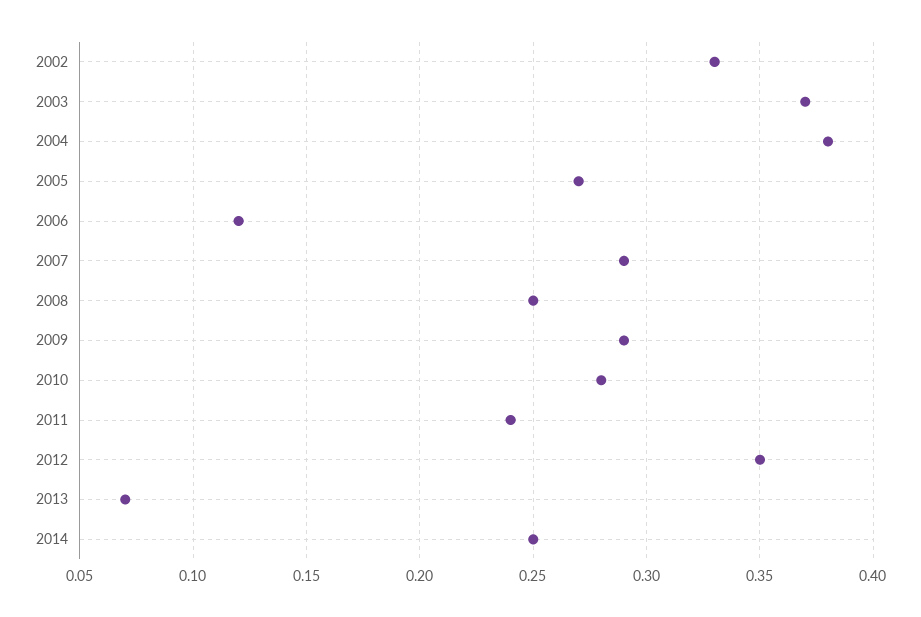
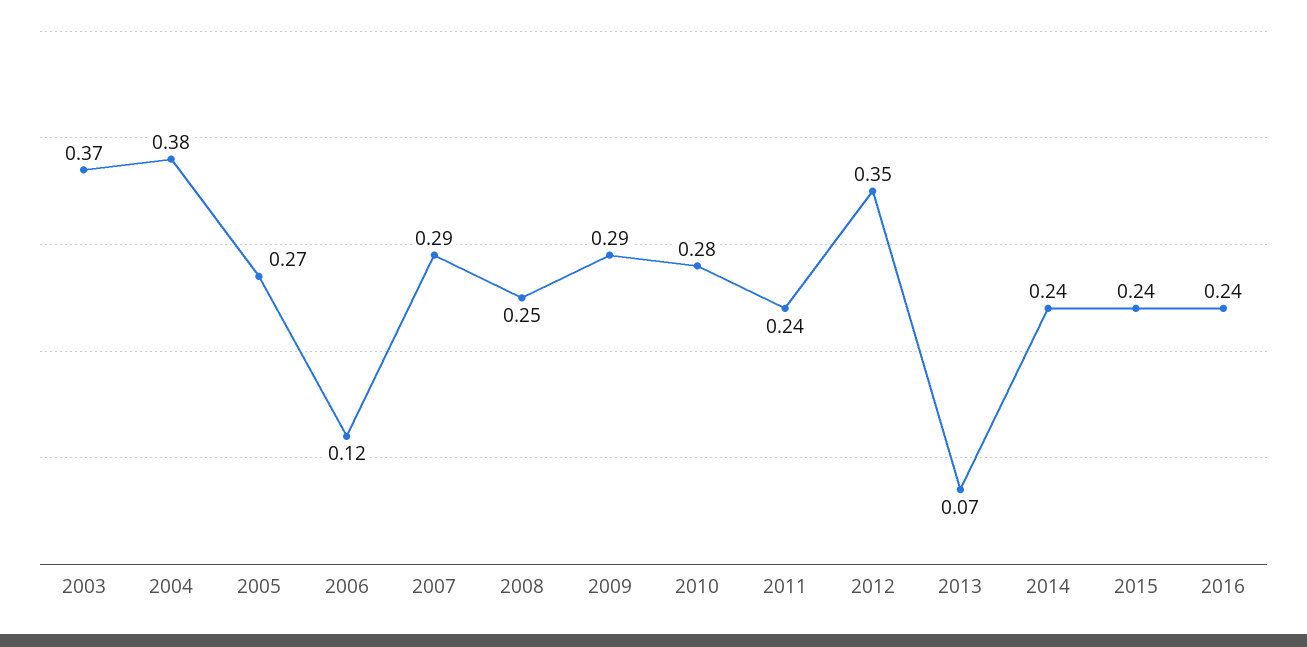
2002: 0.33 -> none
2014: 0.25 -> 0.24
2015: none -> 0.24
2016: none -> 0.24

